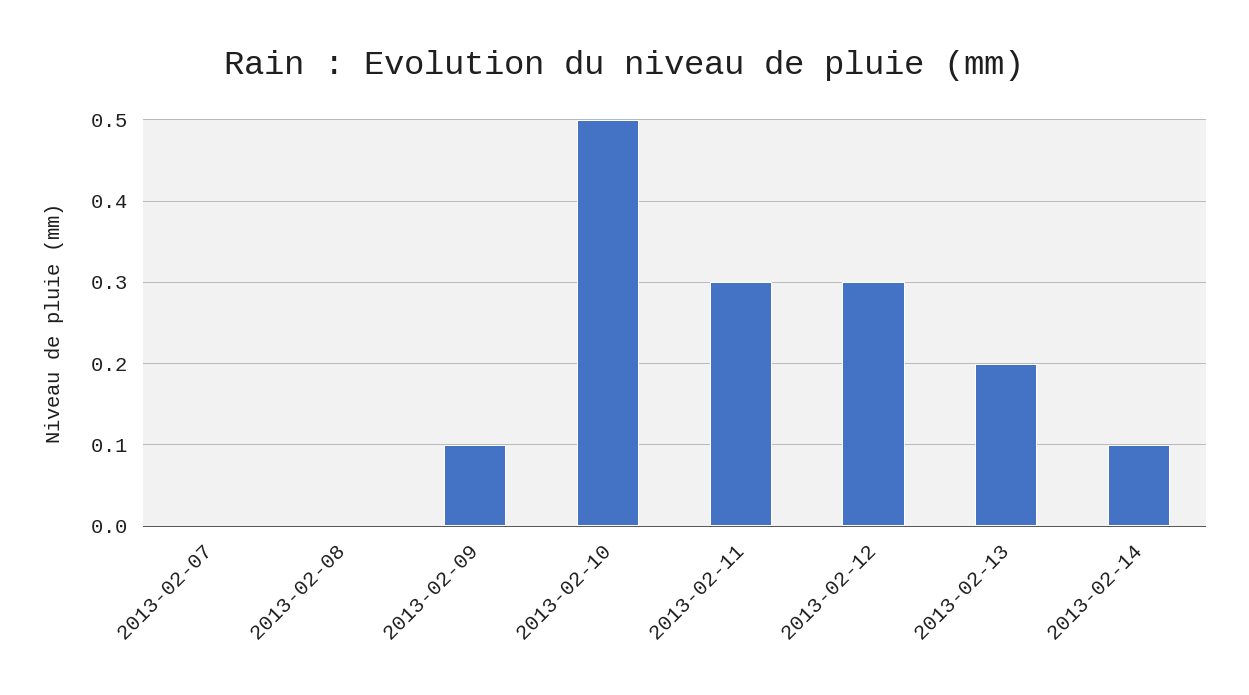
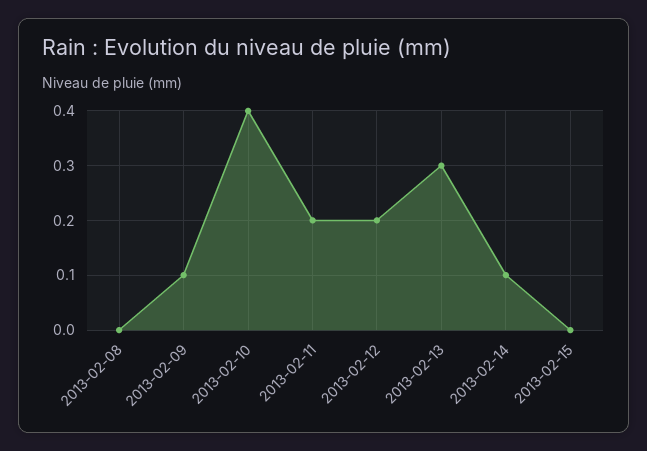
2013-02-07: 0 -> none
2013-02-10: 0.5 -> 0.4
2013-02-11: 0.3 -> 0.2
2013-02-12: 0.3 -> 0.2
2013-02-13: 0.2 -> 0.3
2013-02-15: none -> 0

